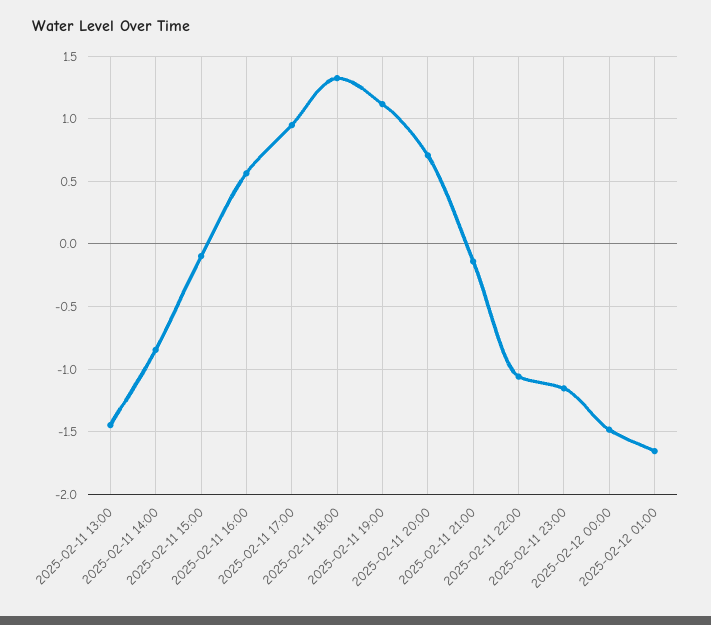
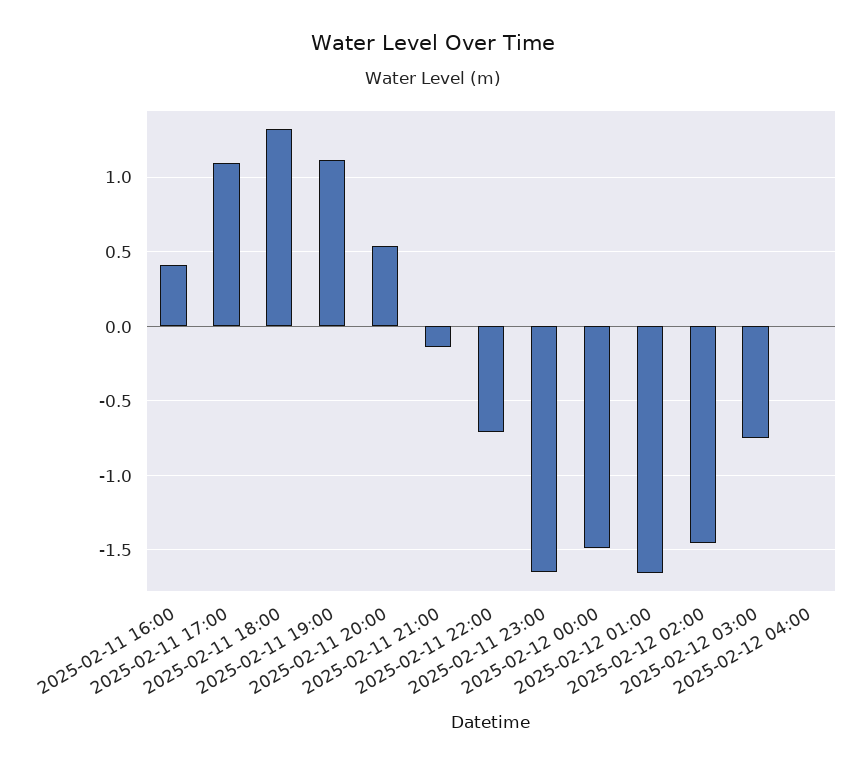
2025-02-11 13:00: -1.45 -> none
2025-02-11 14:00: -0.85 -> none
2025-02-11 15:00: -0.1 -> none
2025-02-11 16:00: 0.55 -> 0.4
2025-02-11 17:00: 0.95 -> 1.1
2025-02-11 20:00: 0.7 -> 0.55
2025-02-11 22:00: -1.05 -> -0.7
2025-02-11 23:00: -1.15 -> -1.65
2025-02-12 02:00: none -> -1.45
2025-02-12 03:00: none -> -0.75
2025-02-12 04:00: none -> 0

